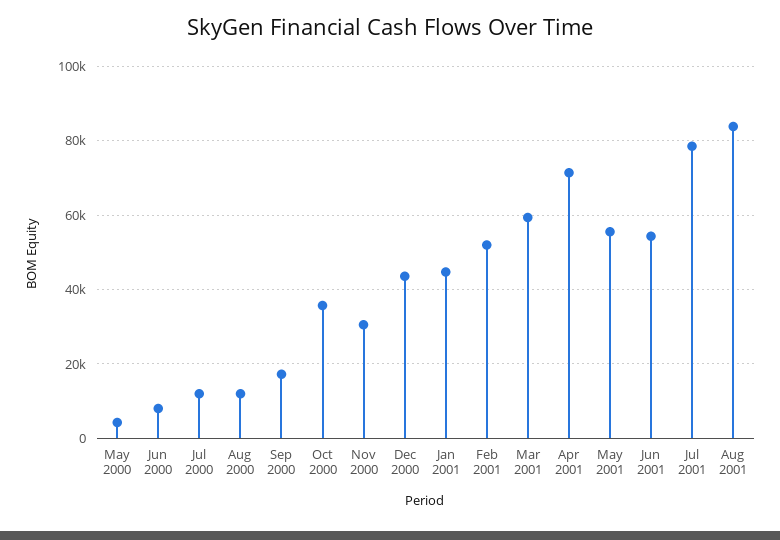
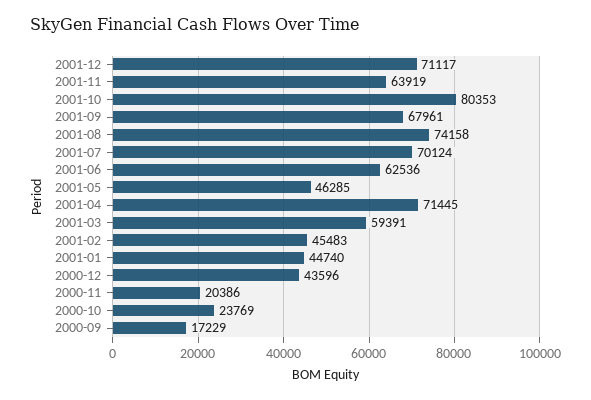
May 2000: 4000 -> none
Jun 2000: 8000 -> none
Jul 2000: 12000 -> none
Aug 2000: 12000 -> none
Oct 2000: 36000 -> 23769
Nov 2000: 30000 -> 20386
Feb 2001: 52000 -> 45483
May 2001: 56000 -> 46285
Jun 2001: 54000 -> 62536
Jul 2001: 78000 -> 70124
Aug 2001: 84000 -> 74158
2001-12: none -> 71117
2001-11: none -> 63919
2001-10: none -> 80353
2001-09: none -> 67961

